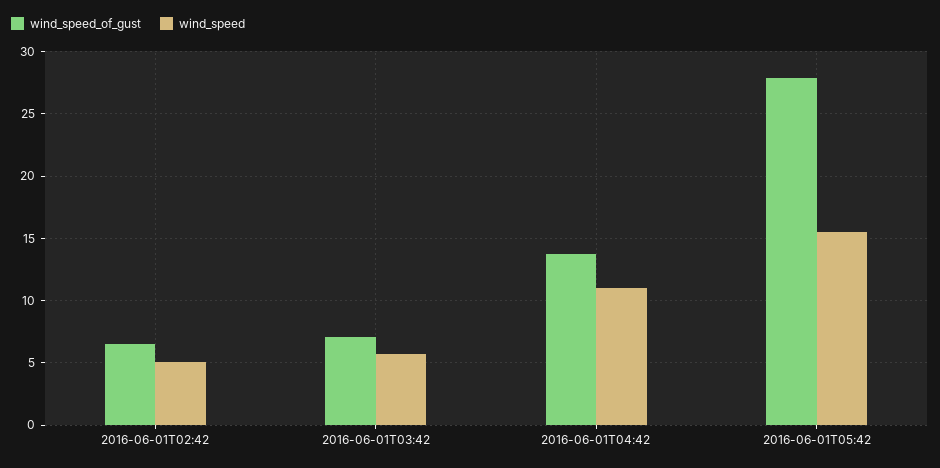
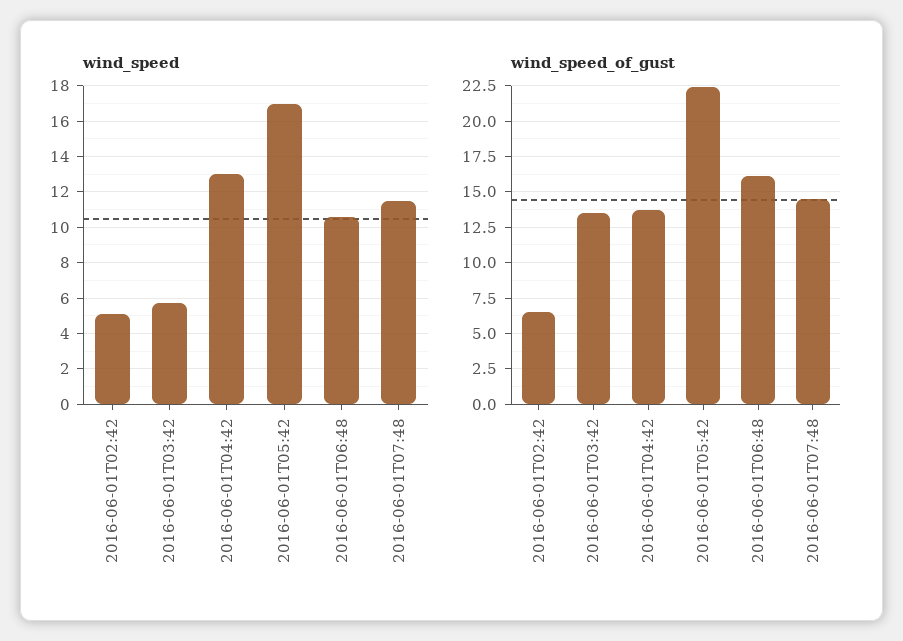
wind_speed_of_gust, 2016-06-01T03:42: 7 -> 13.5
wind_speed, 2016-06-01T04:42: 11 -> 13
wind_speed_of_gust, 2016-06-01T05:42: 28 -> 22.5
wind_speed, 2016-06-01T05:42: 15.5 -> 17
wind_speed, 2016-06-01T06:48: none -> 10.5
wind_speed, 2016-06-01T07:48: none -> 11.5
wind_speed_of_gust, 2016-06-01T06:48: none -> 16
wind_speed_of_gust, 2016-06-01T07:48: none -> 14.5

